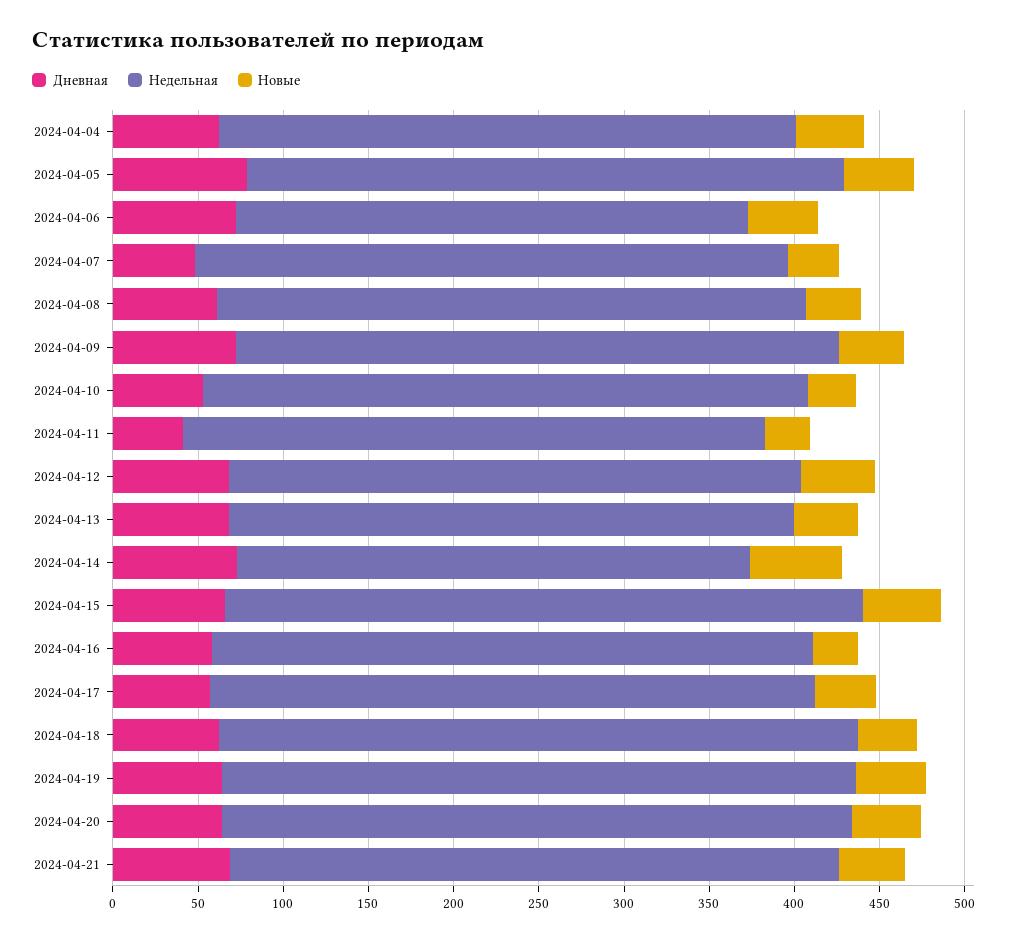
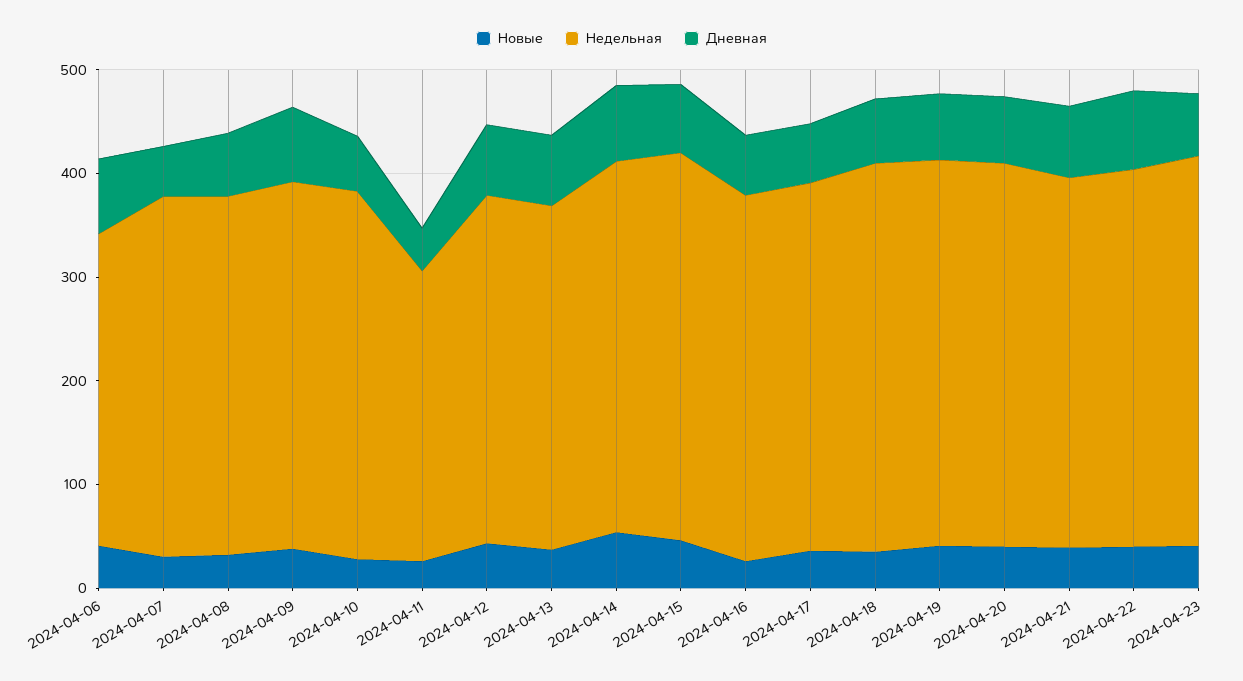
Дневная, 2024-04-04: 60 -> none
Недельная, 2024-04-04: 340 -> none
Новые, 2024-04-04: 40 -> none
Дневная, 2024-04-05: 80 -> none
Недельная, 2024-04-05: 350 -> none
Новые, 2024-04-05: 40 -> none
Недельная, 2024-04-11: 340 -> 280
Недельная, 2024-04-14: 300 -> 360
Новые, 2024-04-22: none -> 40
Недельная, 2024-04-22: none -> 360
Дневная, 2024-04-22: none -> 80
Новые, 2024-04-23: none -> 40
Недельная, 2024-04-23: none -> 380
Дневная, 2024-04-23: none -> 60

